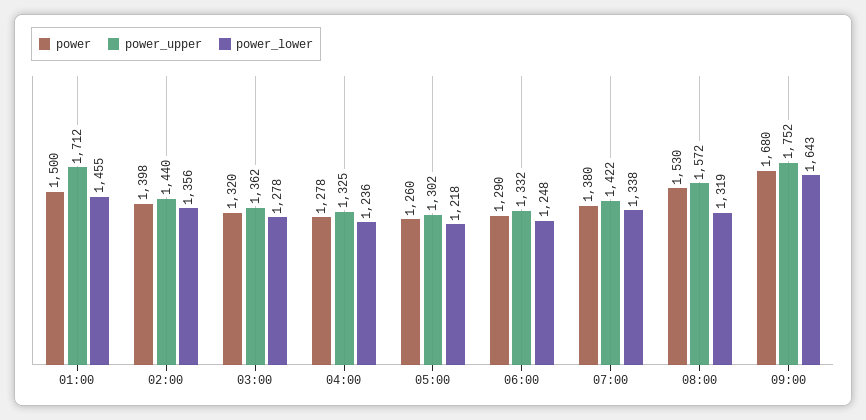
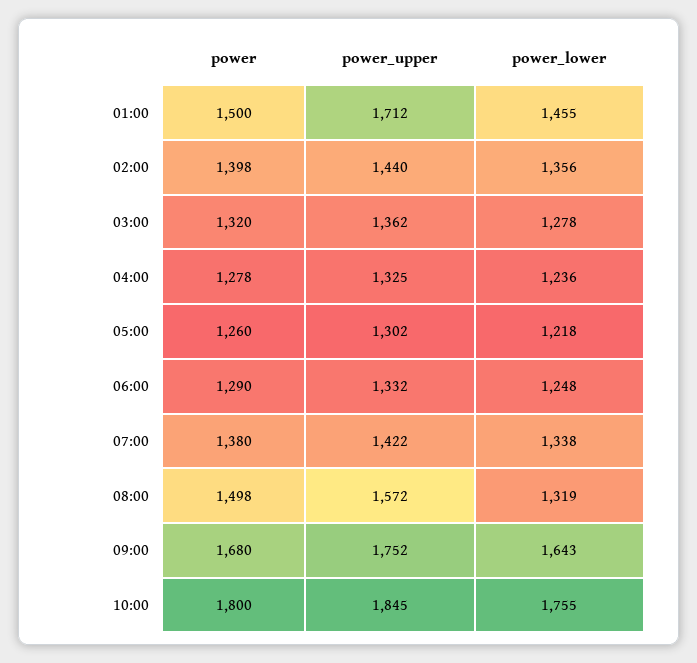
power, 08:00: 1530 -> 1498
power, 10:00: none -> 1800
power_upper, 10:00: none -> 1845
power_lower, 10:00: none -> 1755

